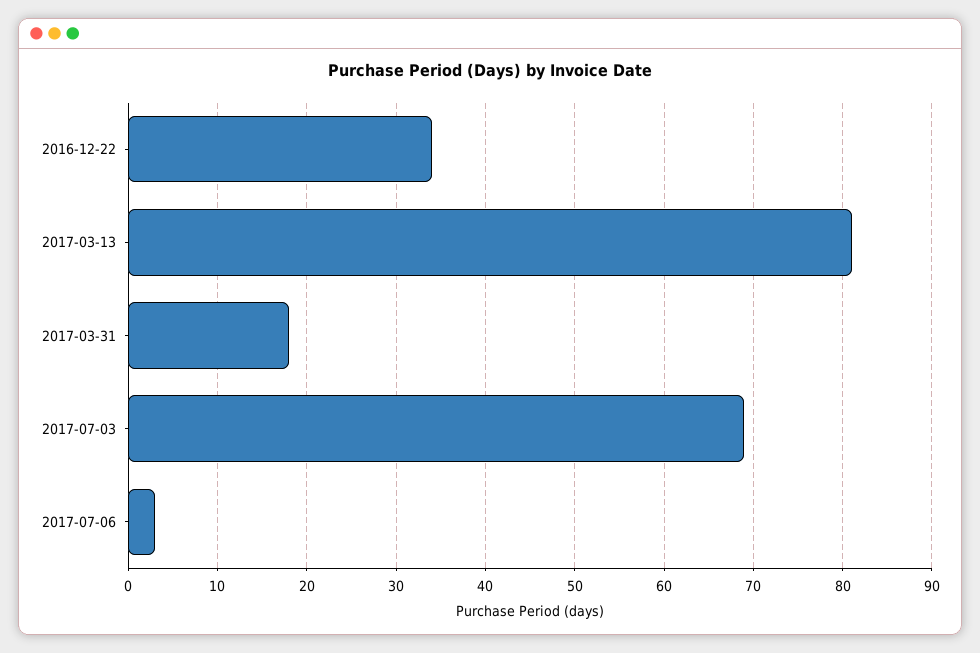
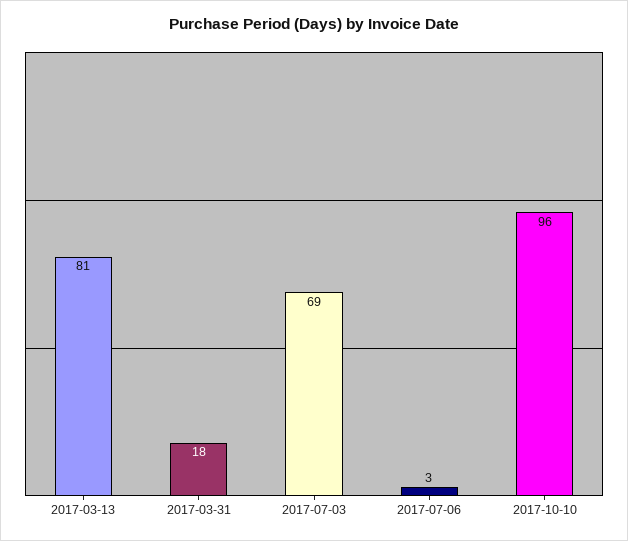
2016-12-22: 34 -> none
2017-10-10: none -> 96

